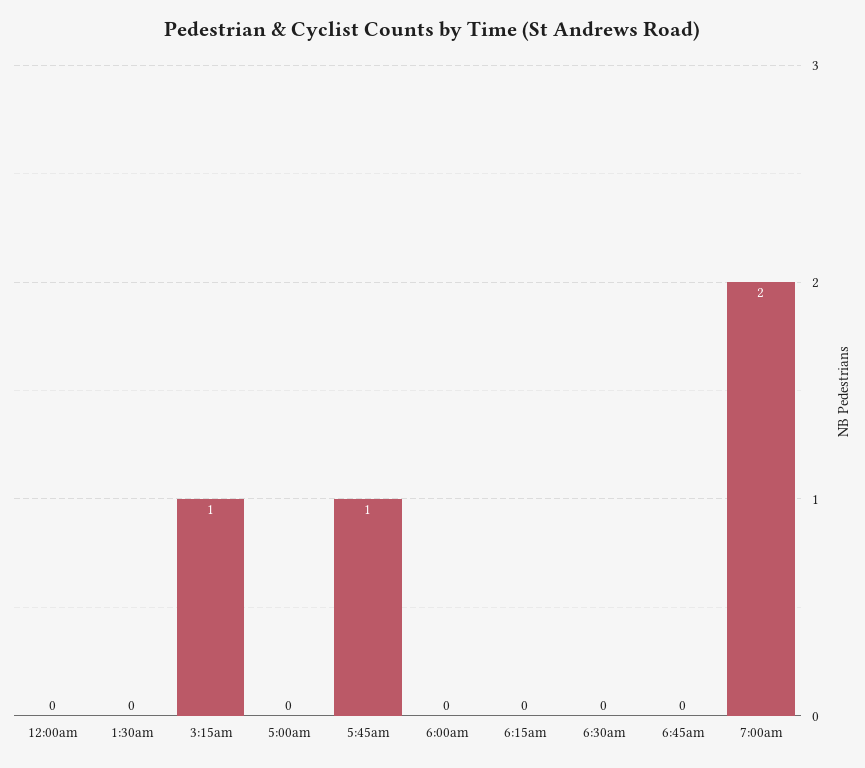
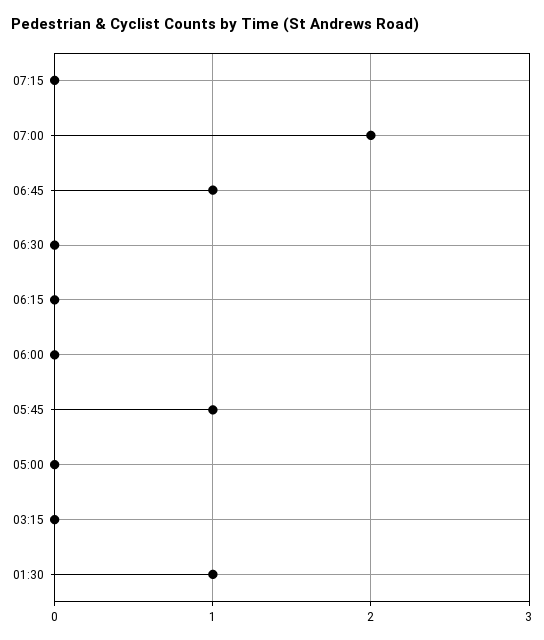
12:00am: 0 -> none
1:30am: 0 -> 1
3:15am: 1 -> 0
6:45am: 0 -> 1
07:15: none -> 0

